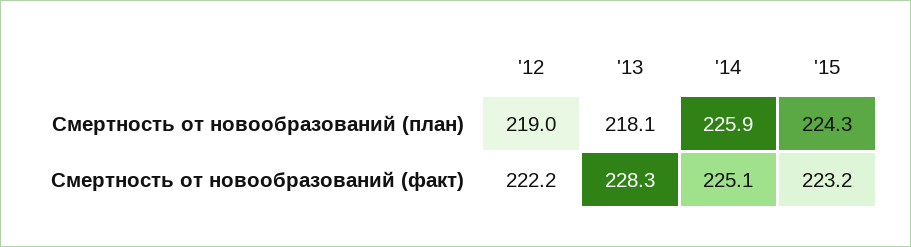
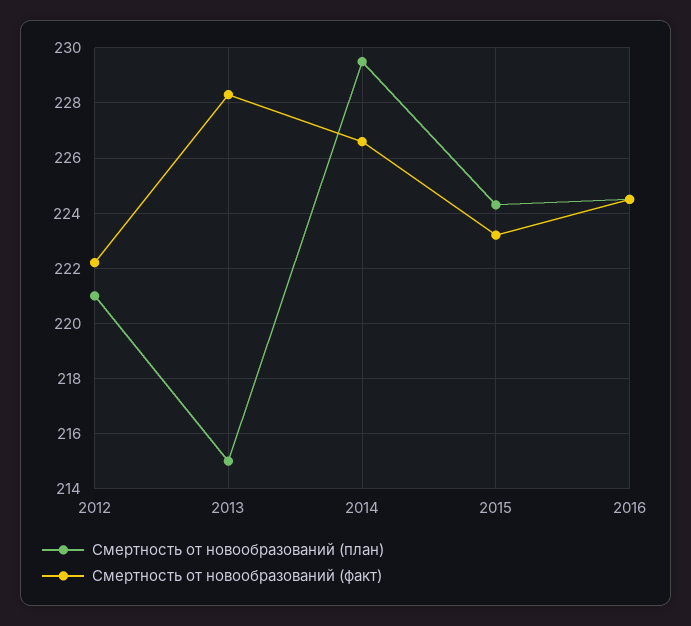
Смертность от новообразований (план), '12: 219 -> 221
Смертность от новообразований (план), '13: 218.1 -> 215
Смертность от новообразований (план), '14: 225.9 -> 229.5
Смертность от новообразований (факт), '14: 225.1 -> 226.5
Смертность от новообразований (план), 2016: none -> 224.5
Смертность от новообразований (факт), 2016: none -> 224.5

